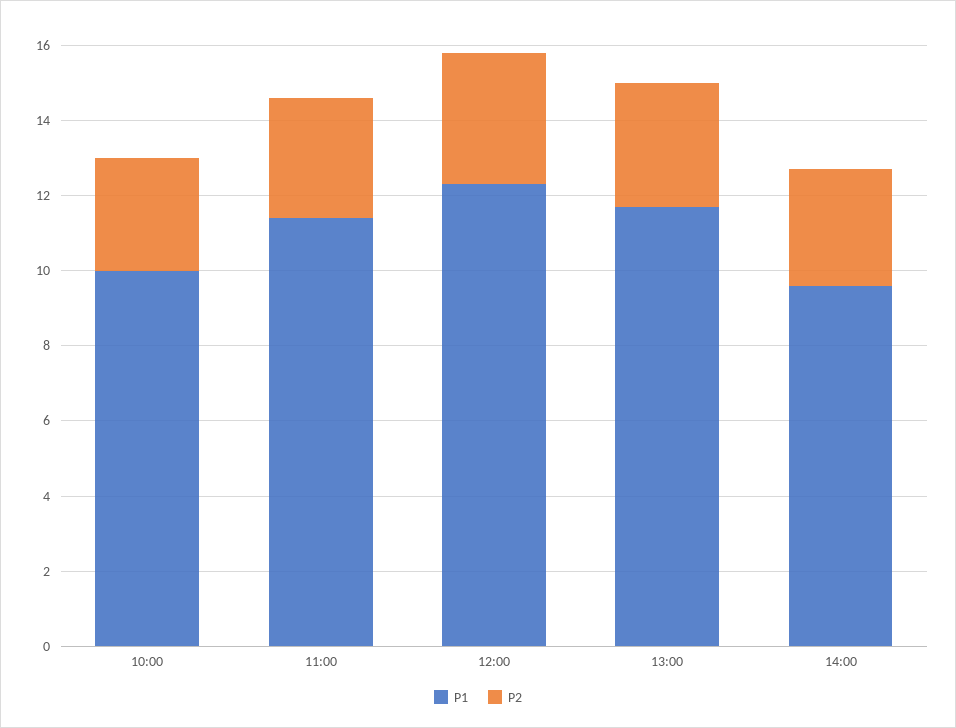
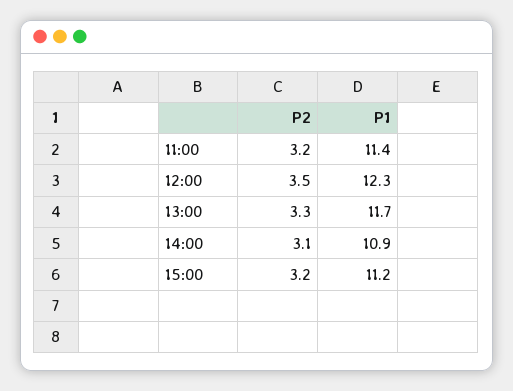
P1, 10:00: 10 -> none
P2, 10:00: 3 -> none
P1, 14:00: 9.5 -> 10.9
P2, 15:00: none -> 3.2
P1, 15:00: none -> 11.2

